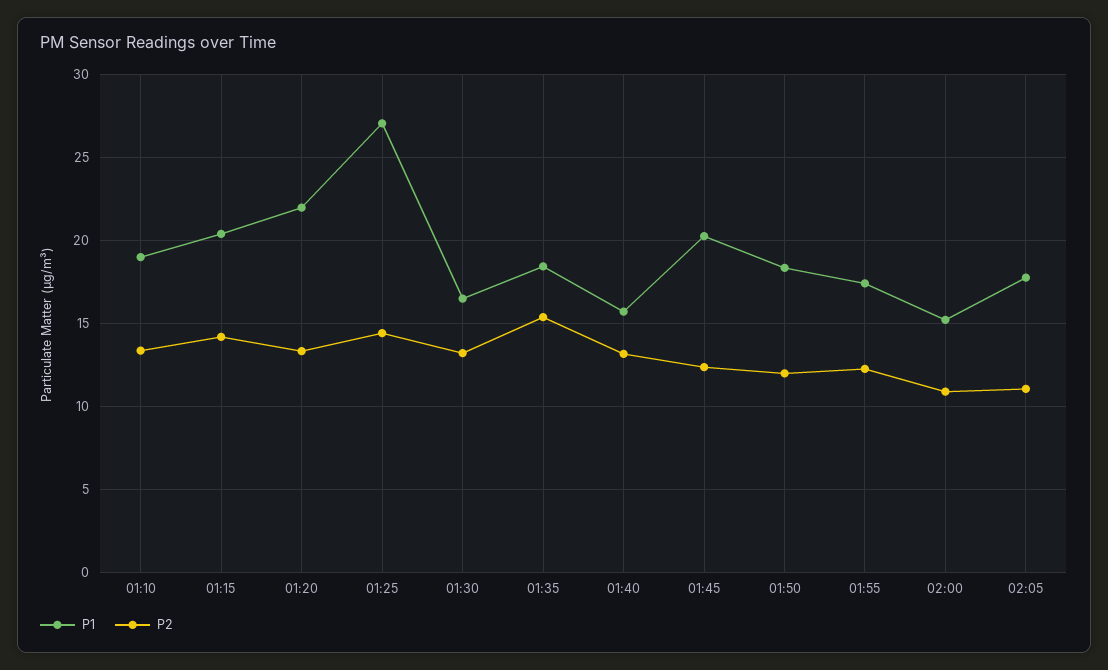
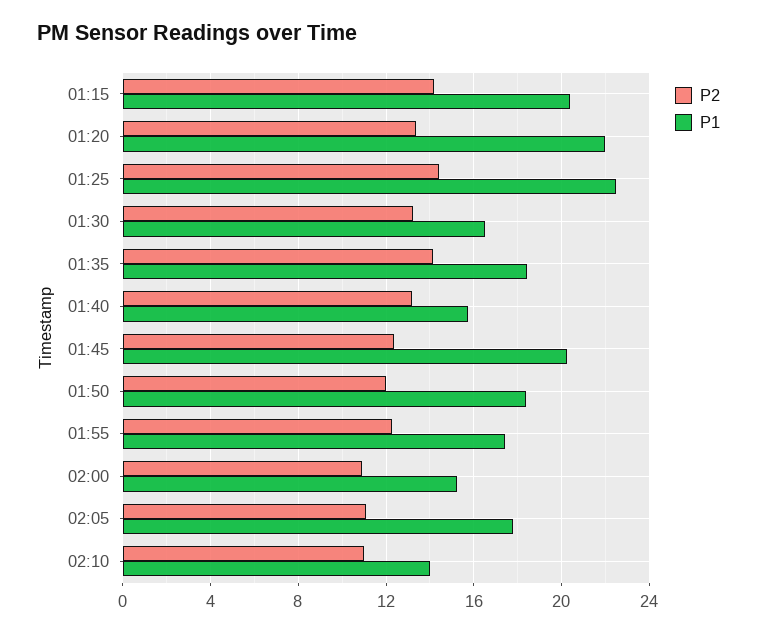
P1, 01:10: 19 -> none
P2, 01:10: 13.5 -> none
P1, 01:25: 27 -> 22.5
P2, 01:35: 15.5 -> 14
P2, 02:10: none -> 11
P1, 02:10: none -> 14

